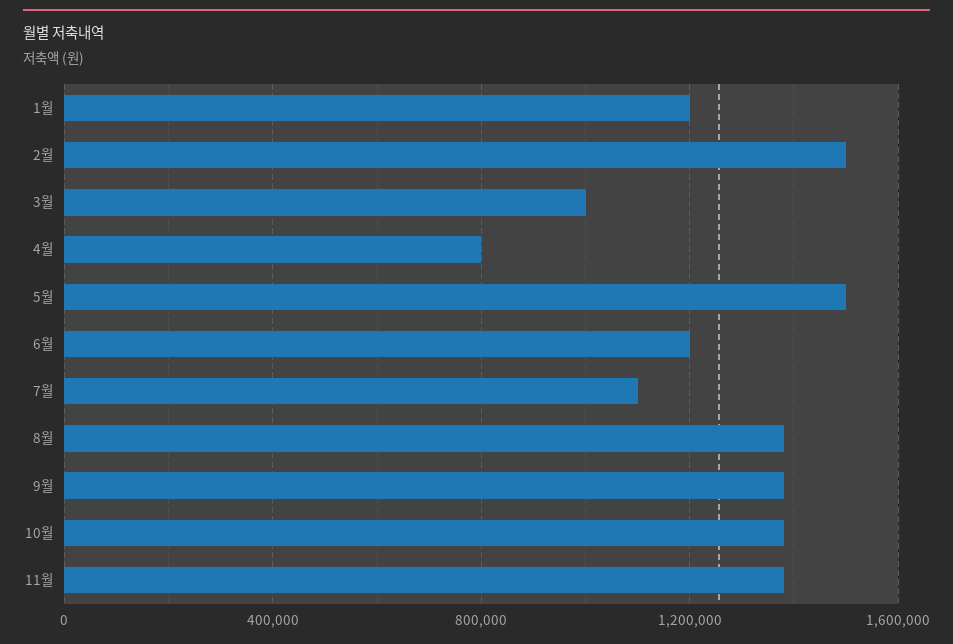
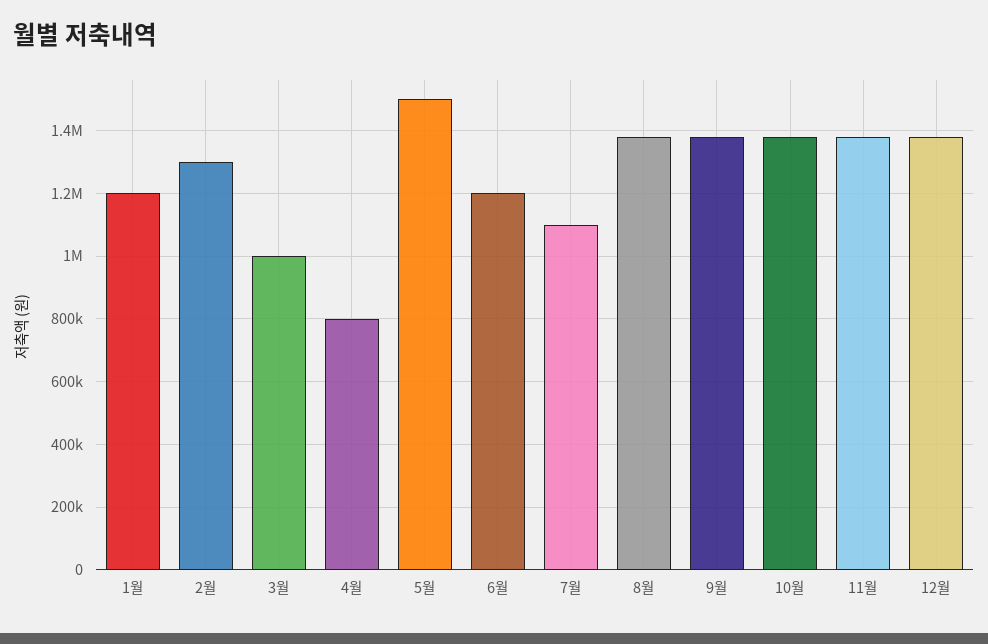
2월: 1500000 -> 1300000
12월: none -> 1380000

